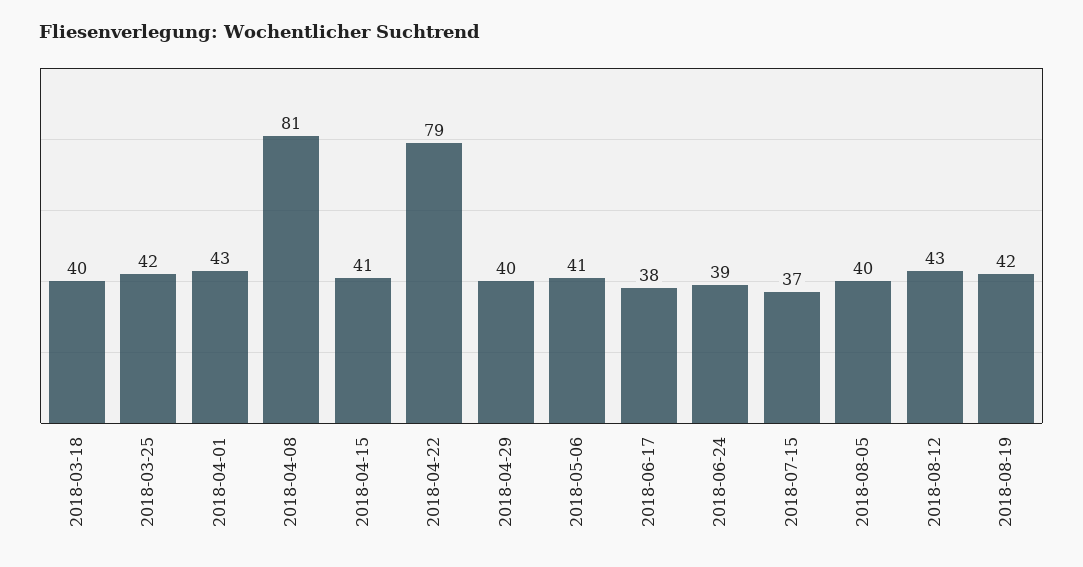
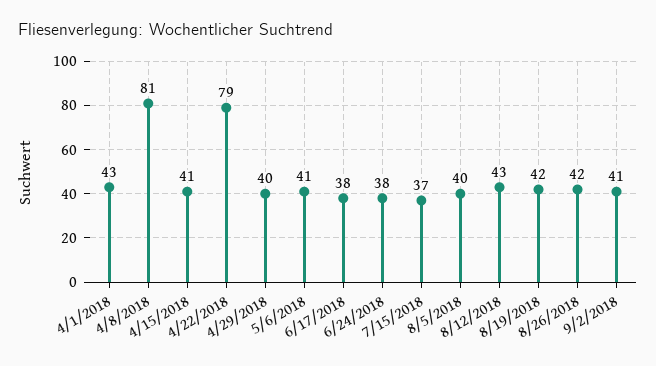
2018-03-18: 40 -> none
2018-03-25: 42 -> none
2018-06-24: 39 -> 38
8/26/2018: none -> 42
9/2/2018: none -> 41

